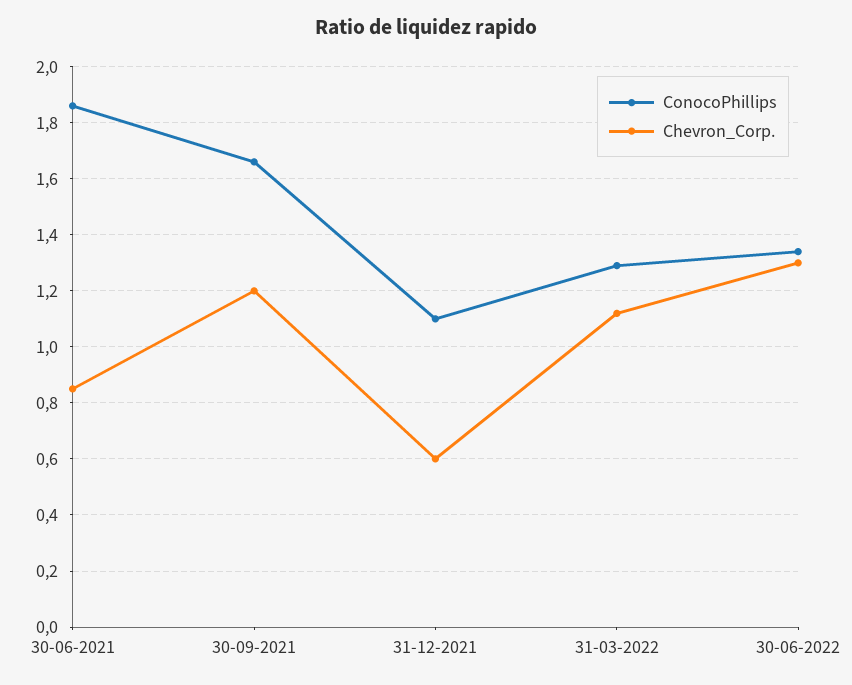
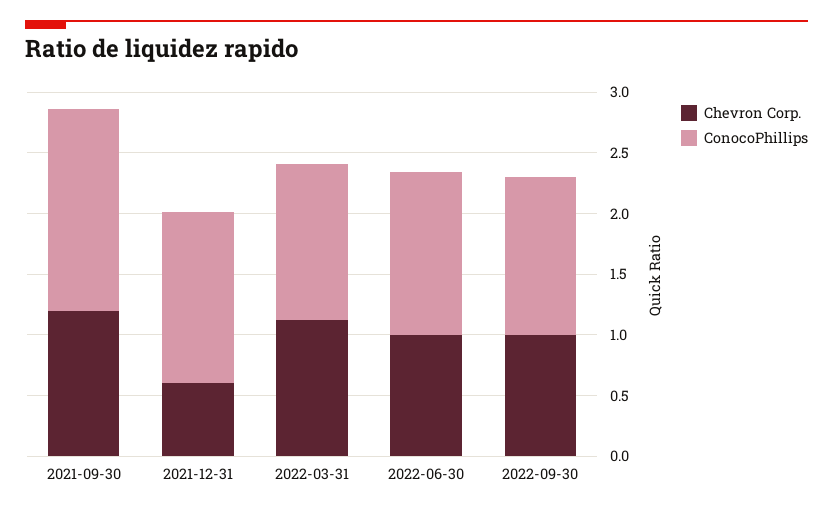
ConocoPhillips, 30-06-2021: 1.85 -> none
Chevron_Corp., 30-06-2021: 0.85 -> none
ConocoPhillips, 31-12-2021: 1.1 -> 1.4
Chevron_Corp., 30-06-2022: 1.3 -> 1
Chevron_Corp., 2022-09-30: none -> 1
ConocoPhillips, 2022-09-30: none -> 1.3

